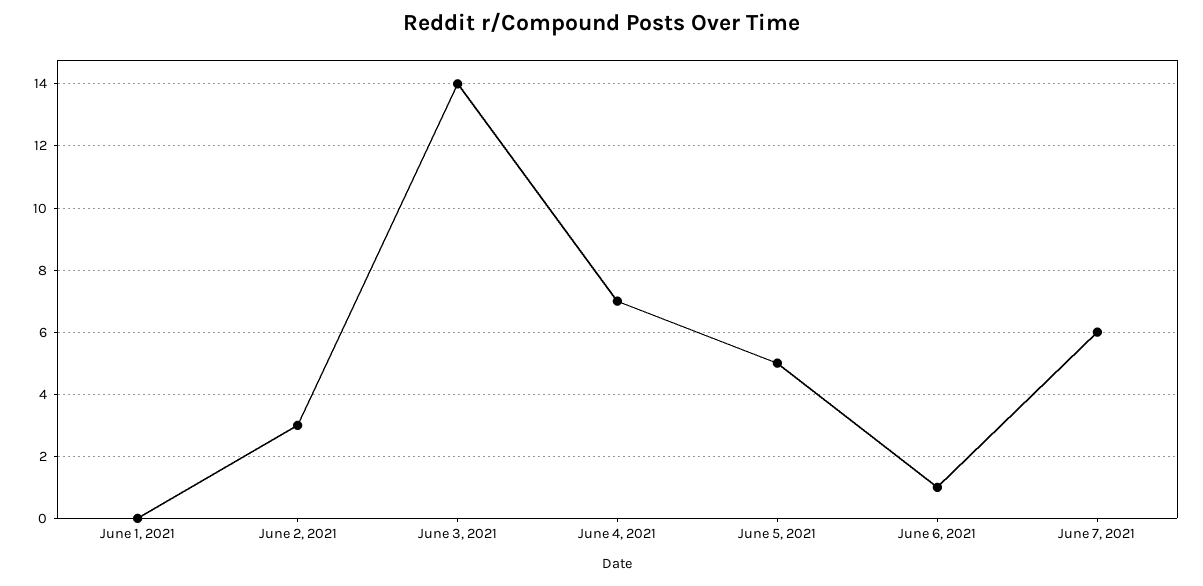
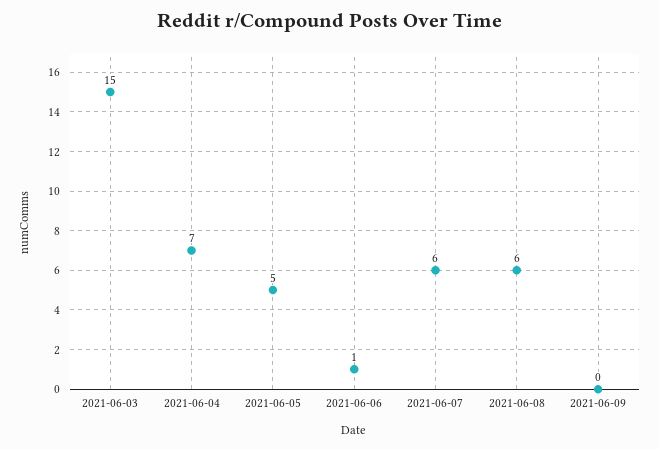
June 1, 2021: 0 -> none
June 2, 2021: 3 -> none
June 3, 2021: 14 -> 15
2021-06-08: none -> 6
2021-06-09: none -> 0

